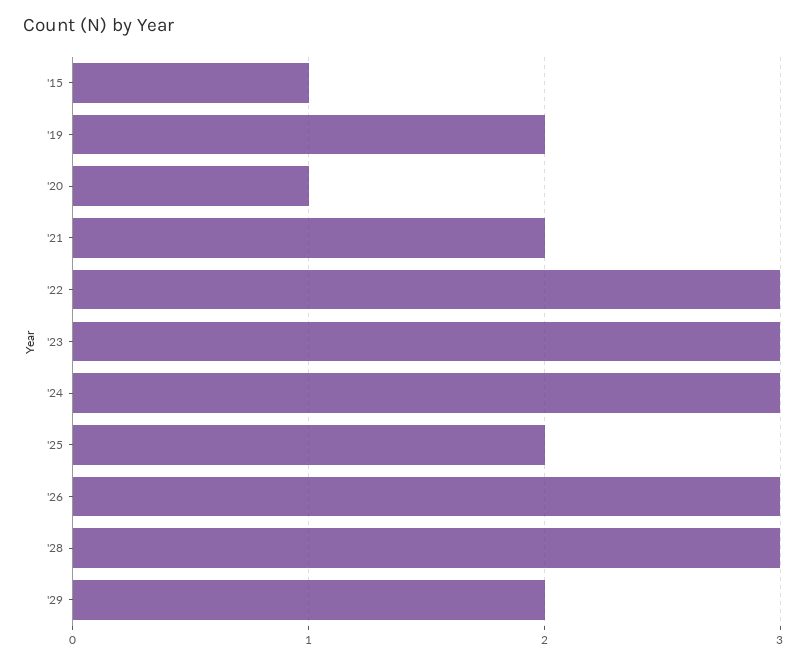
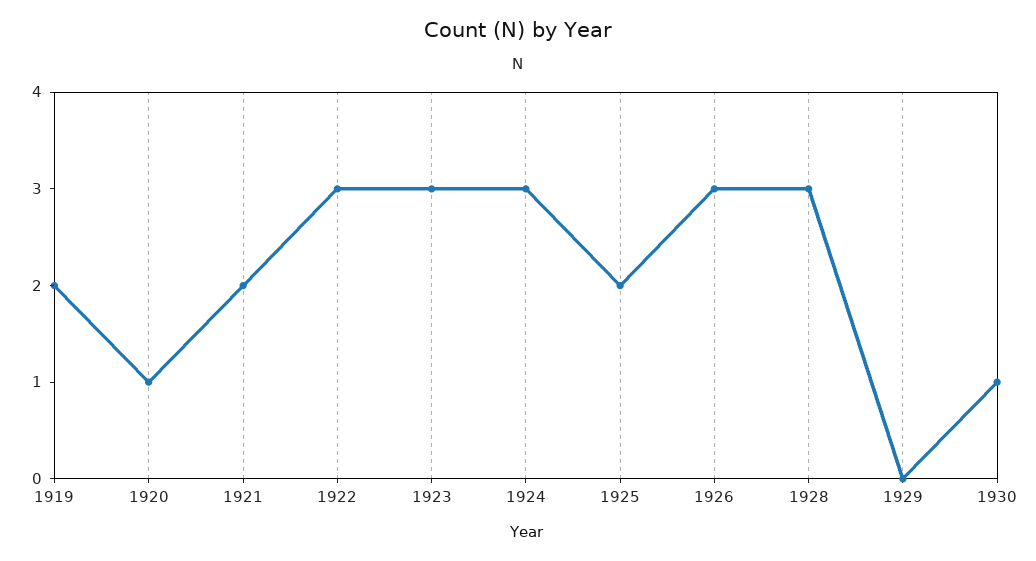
'15: 1 -> none
'29: 2 -> 0
1930: none -> 1

